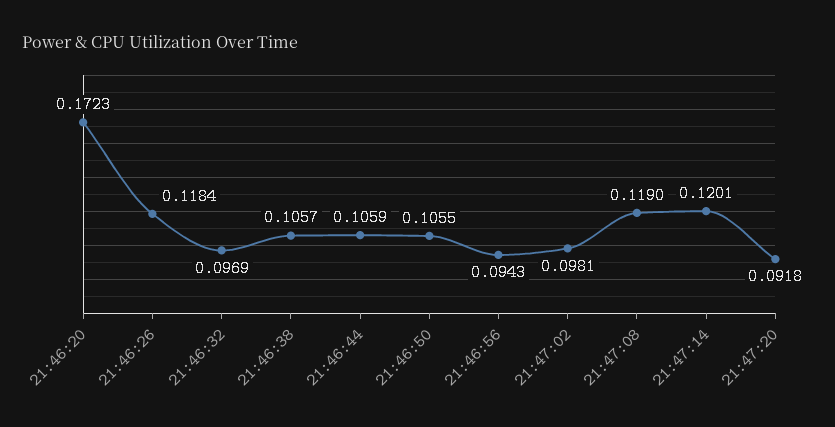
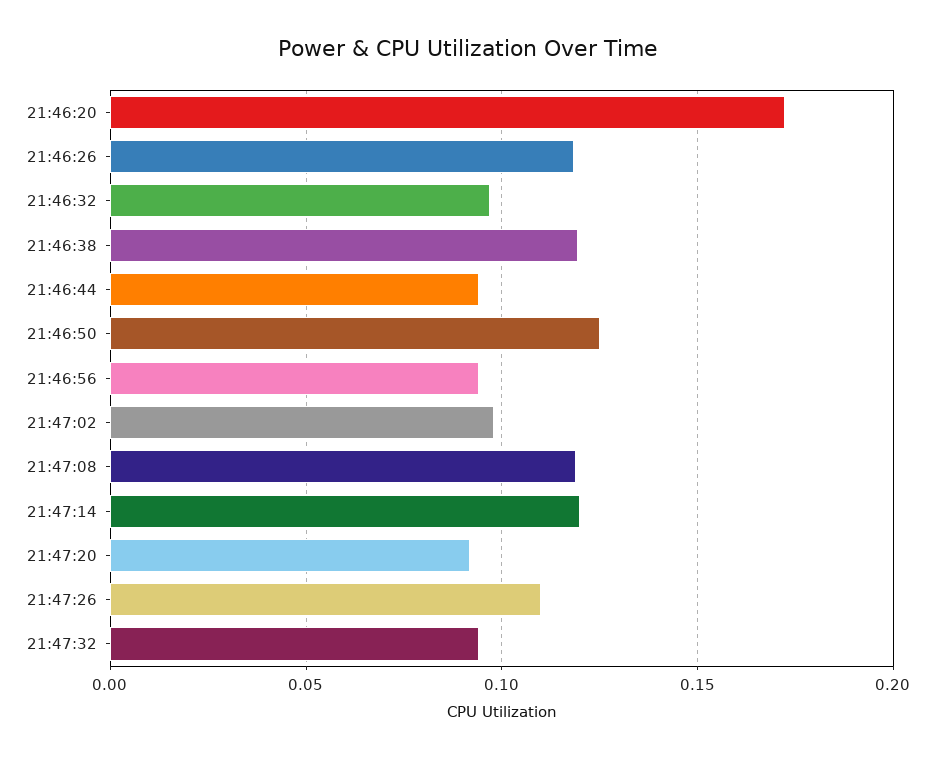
21:46:38: 0.1057 -> 0.12
21:46:44: 0.1059 -> 0.095
21:46:50: 0.1055 -> 0.125
21:47:26: none -> 0.11
21:47:32: none -> 0.095

